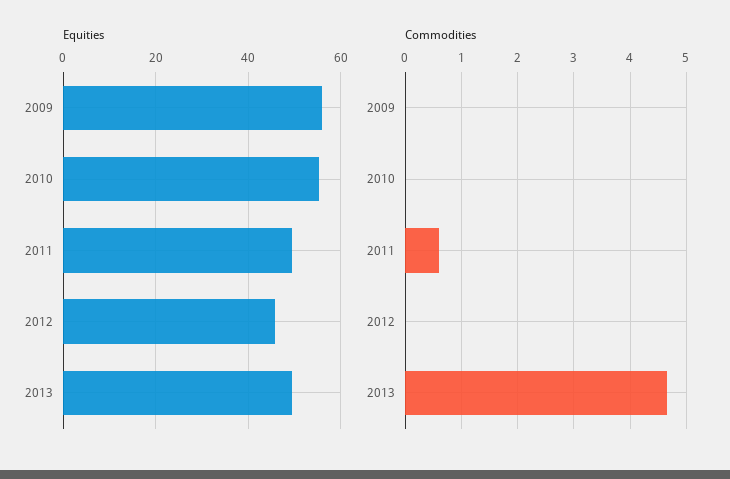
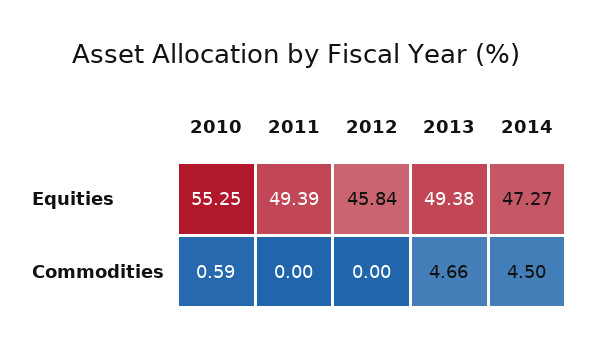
Equities, 2009: 56 -> none
Commodities, 2009: 0 -> none
Commodities, 2010: 0 -> 0.59
Commodities, 2011: 0.6 -> 0
Equities, 2014: none -> 47.27
Commodities, 2014: none -> 4.5

